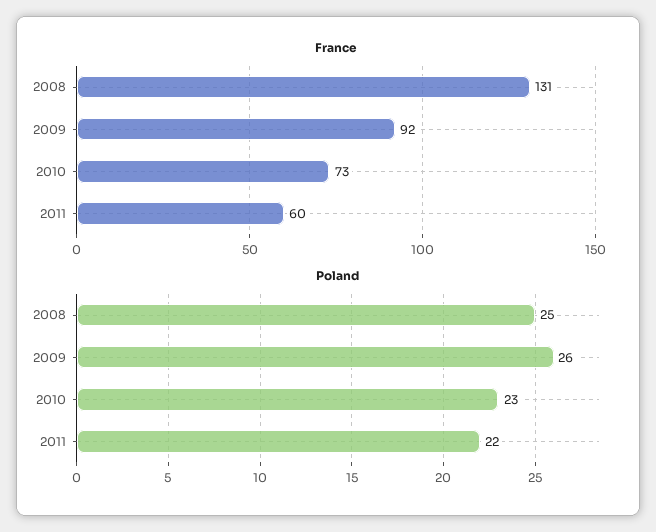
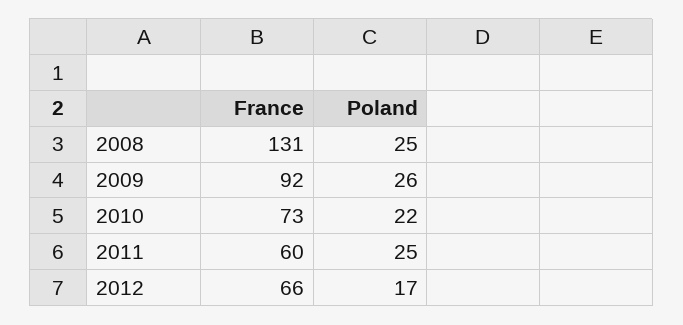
Poland, 2010: 23 -> 22
Poland, 2011: 22 -> 25
France, 2012: none -> 66
Poland, 2012: none -> 17

